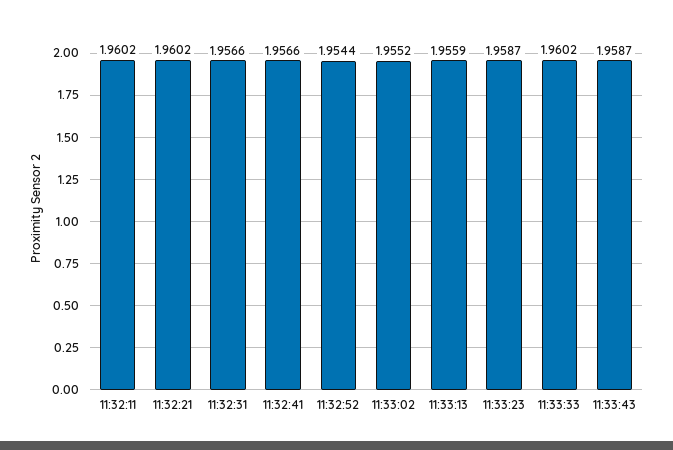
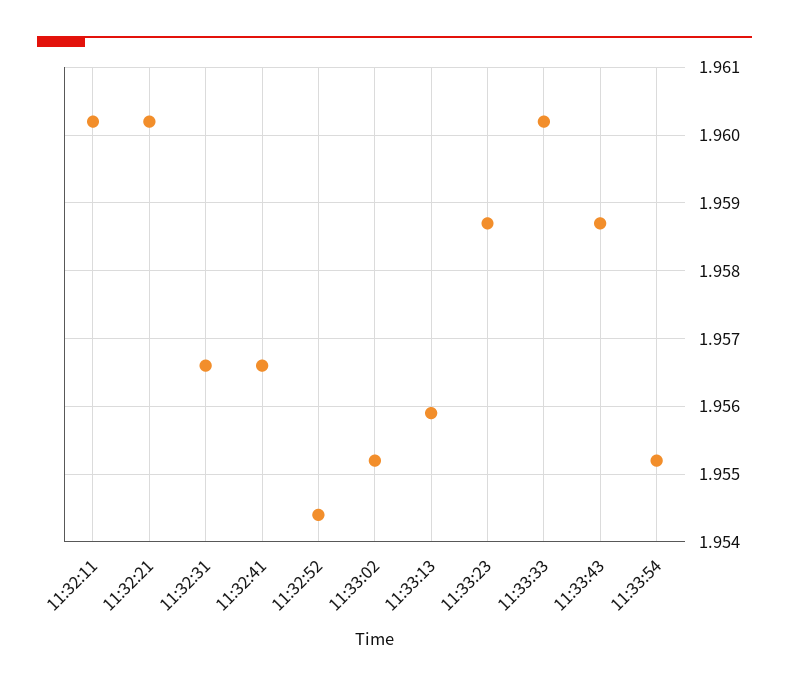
11:33:54: none -> 1.9552

